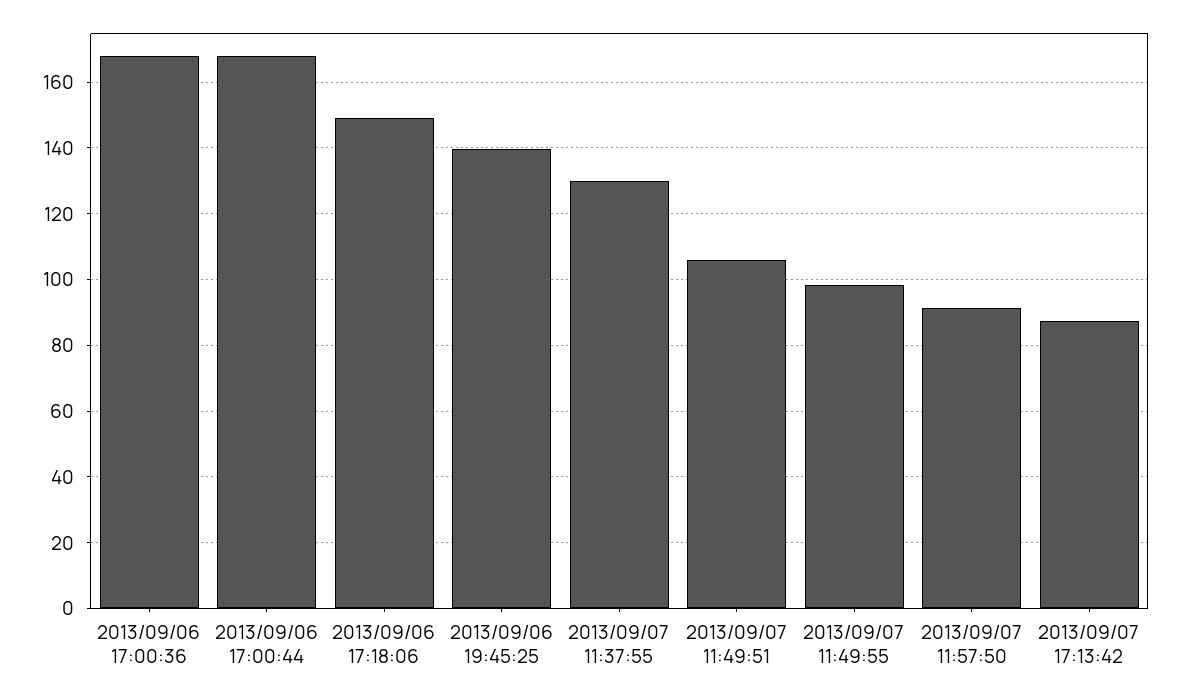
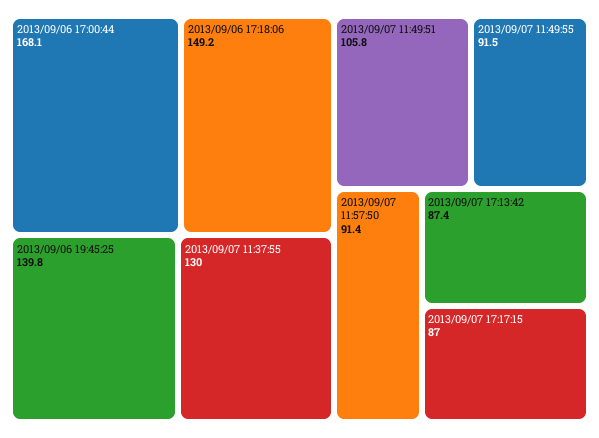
2013/09/06 17:00:36: 168 -> none
2013/09/07 11:49:55: 98 -> 91.5
2013/09/07 17:17:15: none -> 87

